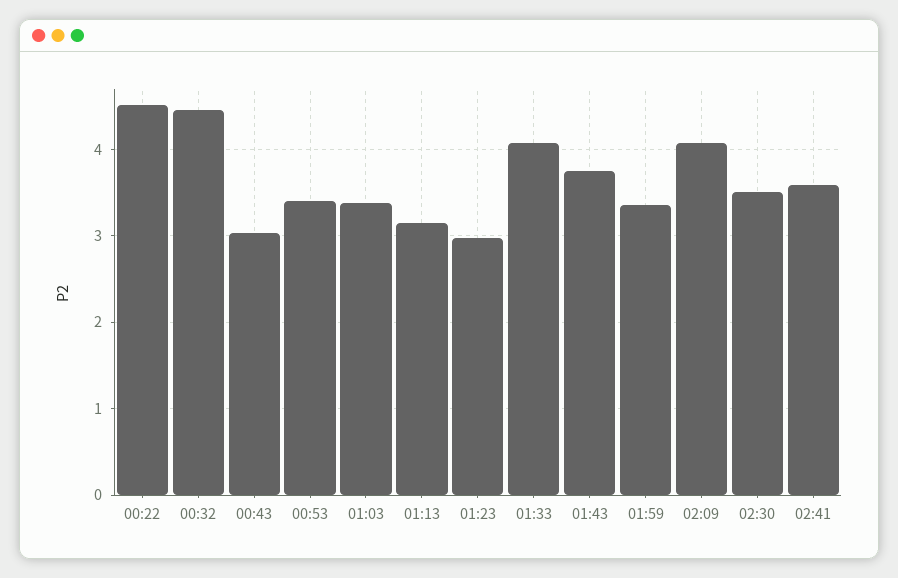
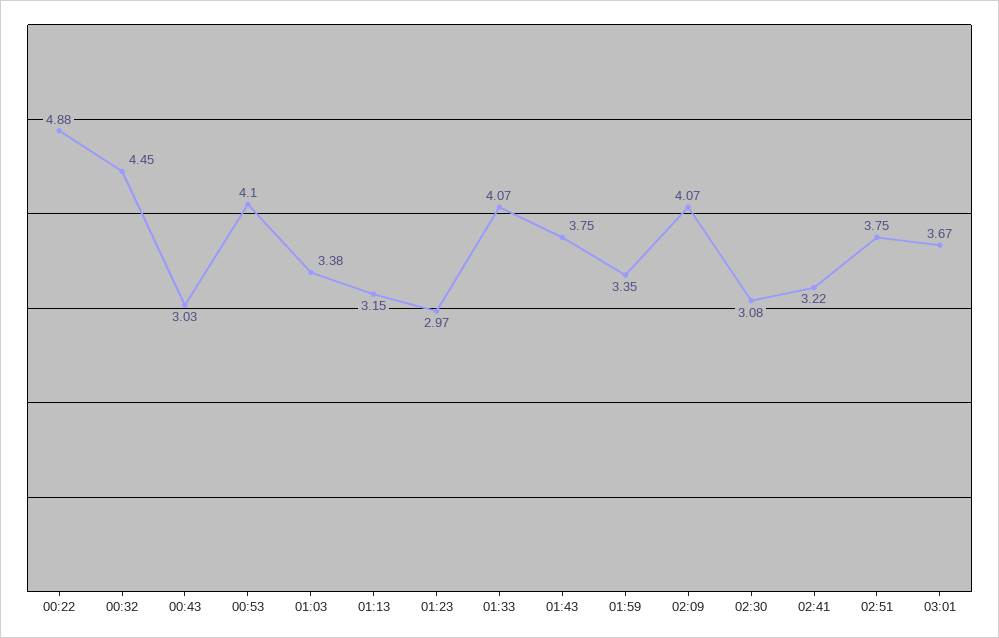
00:22: 4.5 -> 4.88
00:53: 3.4 -> 4.1
02:30: 3.5 -> 3.08
02:41: 3.6 -> 3.22
02:51: none -> 3.75
03:01: none -> 3.67

